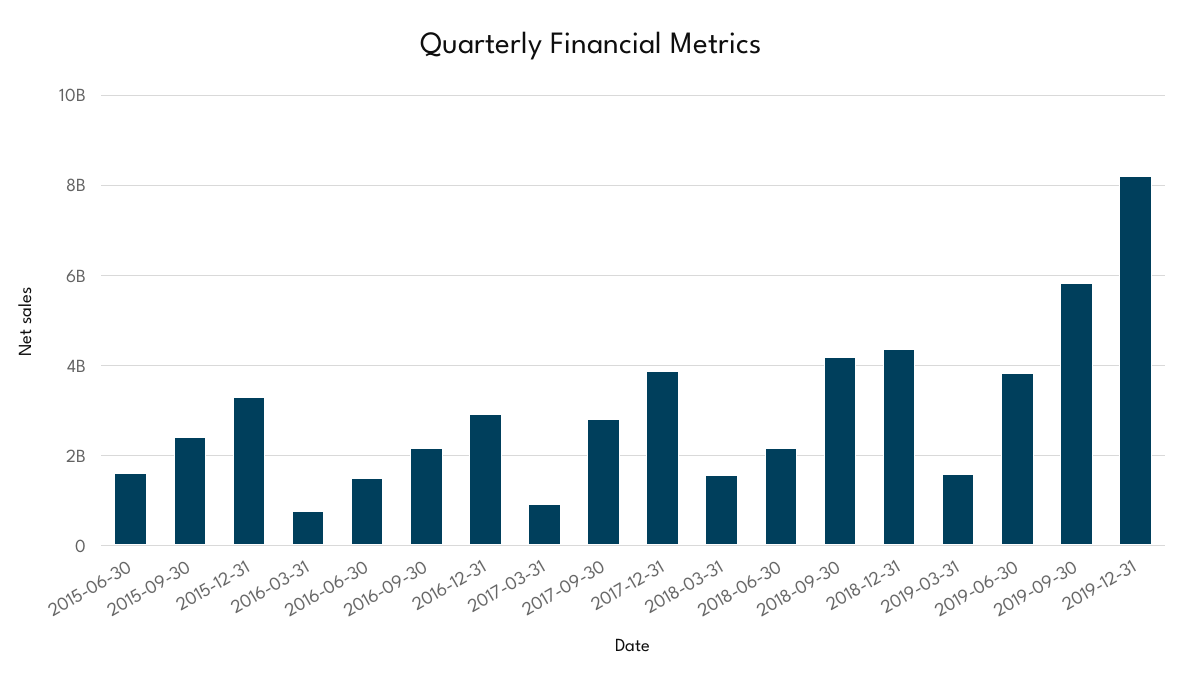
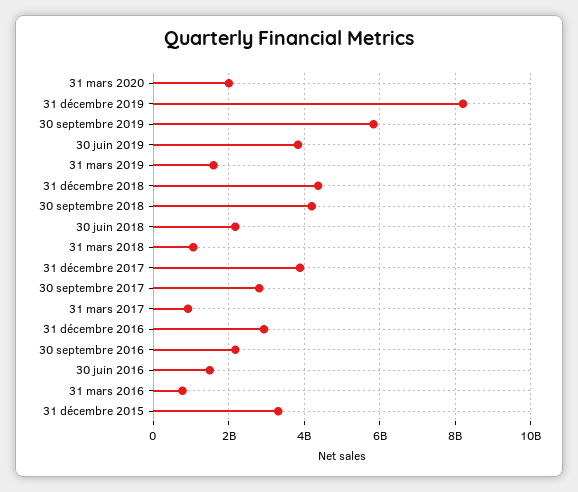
2015-06-30: 1600000000 -> none
2015-09-30: 2400000000 -> none
2018-03-31: 1600000000 -> 1000000000
31 mars 2020: none -> 2000000000

